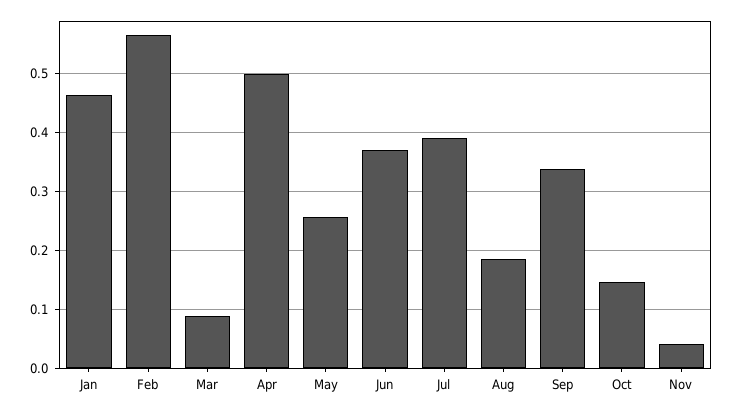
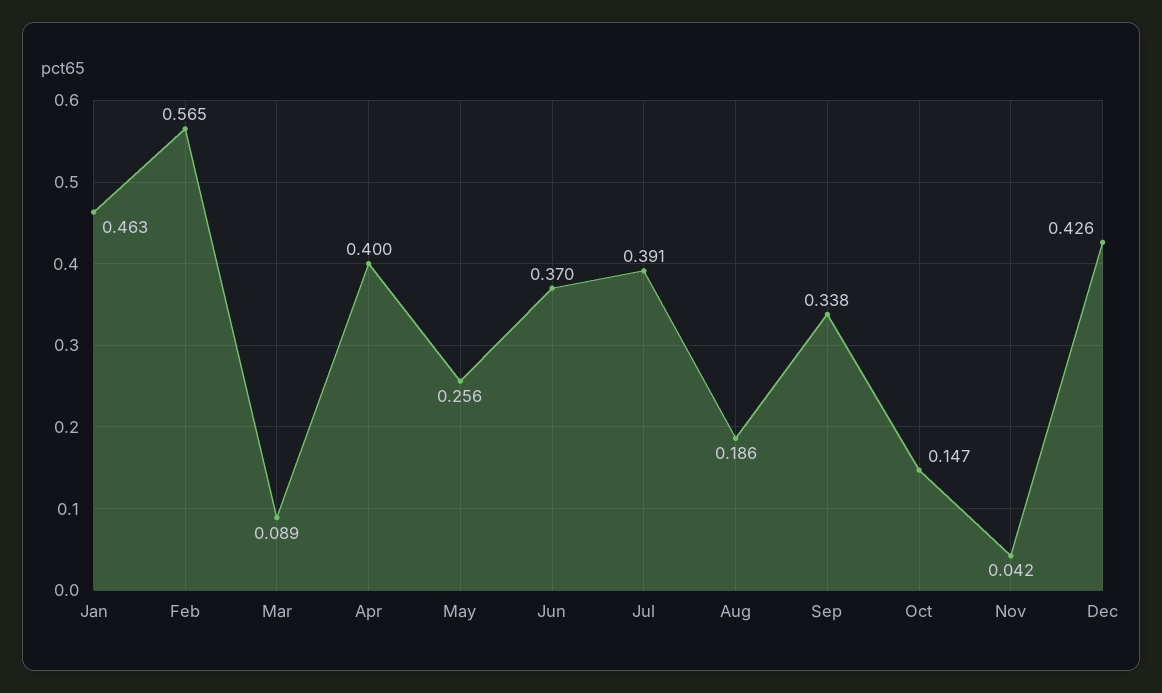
Apr: 0.5 -> 0.4
Dec: none -> 0.426

